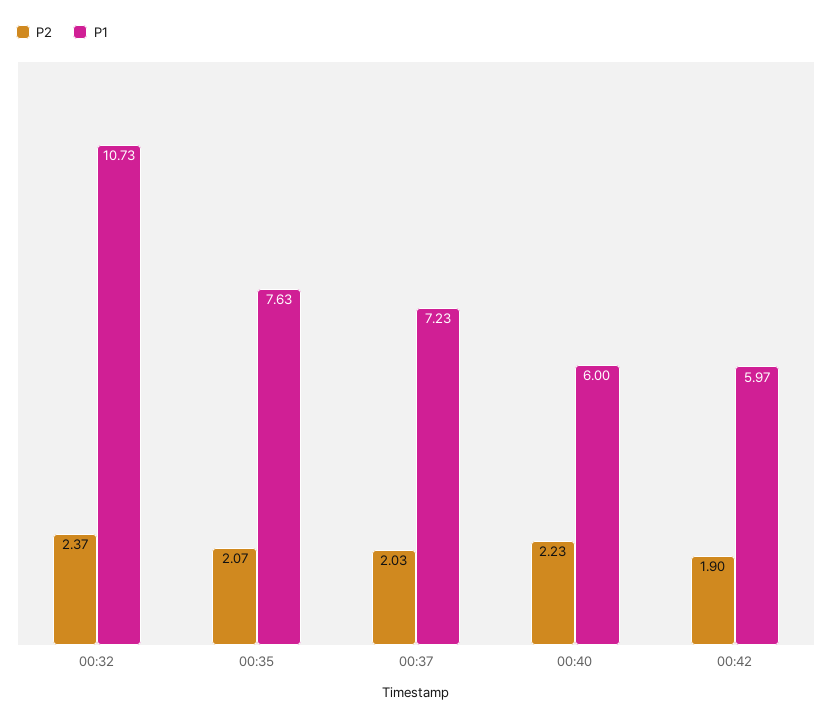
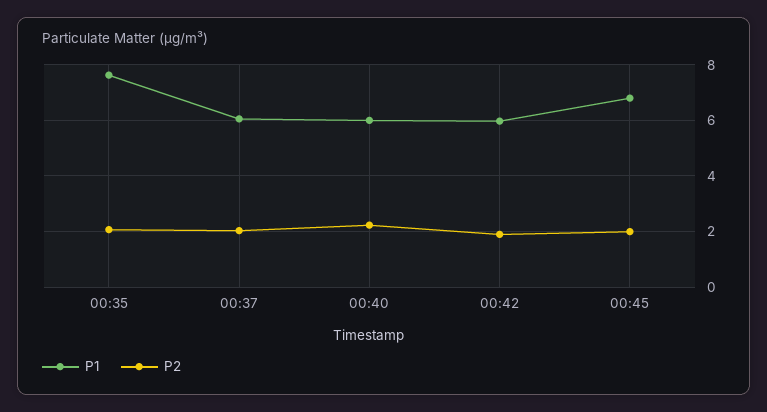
P2, 00:32: 2.37 -> none
P1, 00:32: 10.73 -> none
P1, 00:37: 7.23 -> 6
P1, 00:45: none -> 6.75
P2, 00:45: none -> 2

